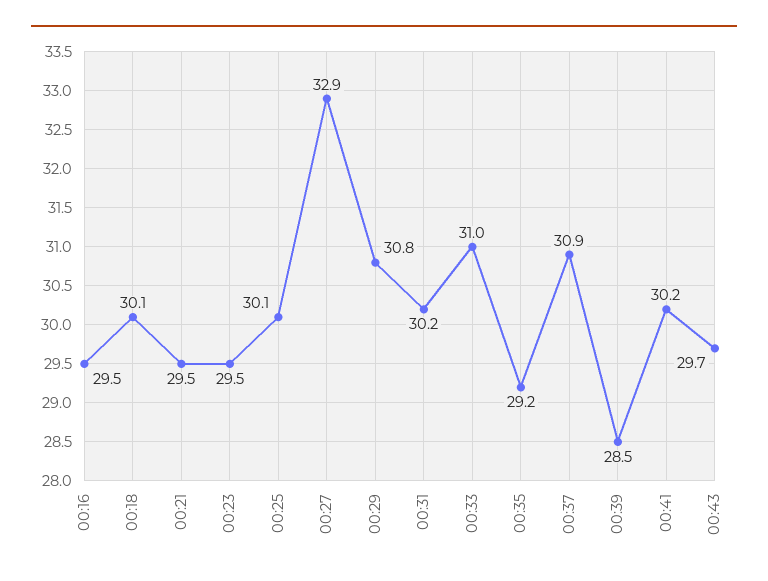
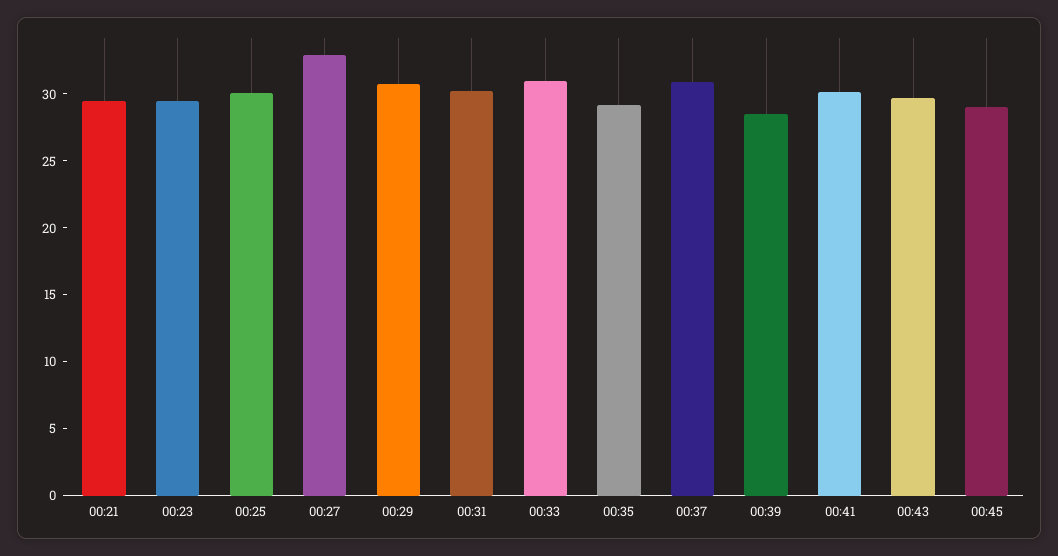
00:16: 29.5 -> none
00:18: 30.1 -> none
00:45: none -> 29

